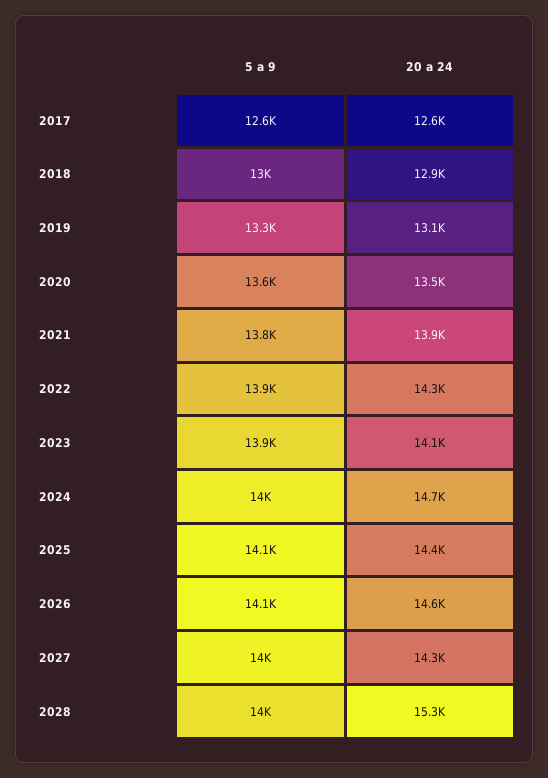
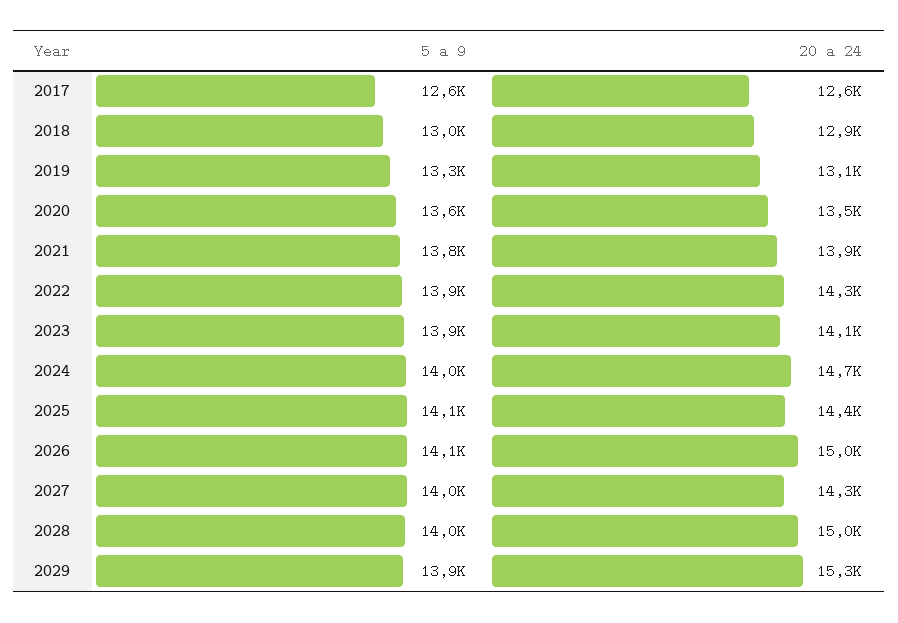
20 a 24, 2026: 14600 -> 15000
20 a 24, 2028: 15300 -> 15000
5 a 9, 2029: none -> 13900
20 a 24, 2029: none -> 15300

